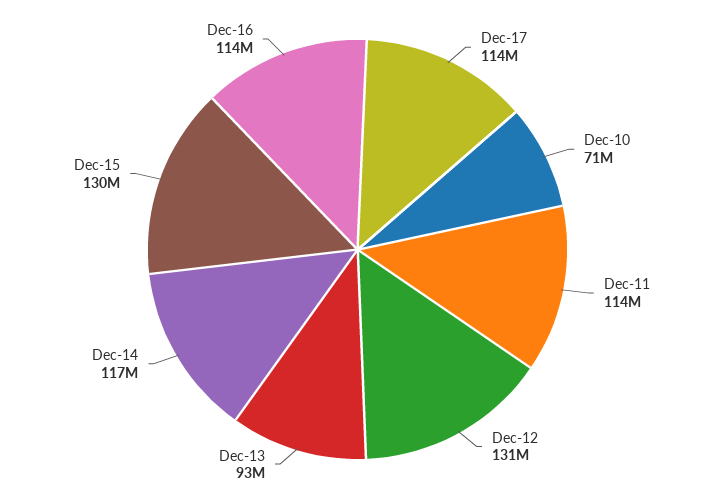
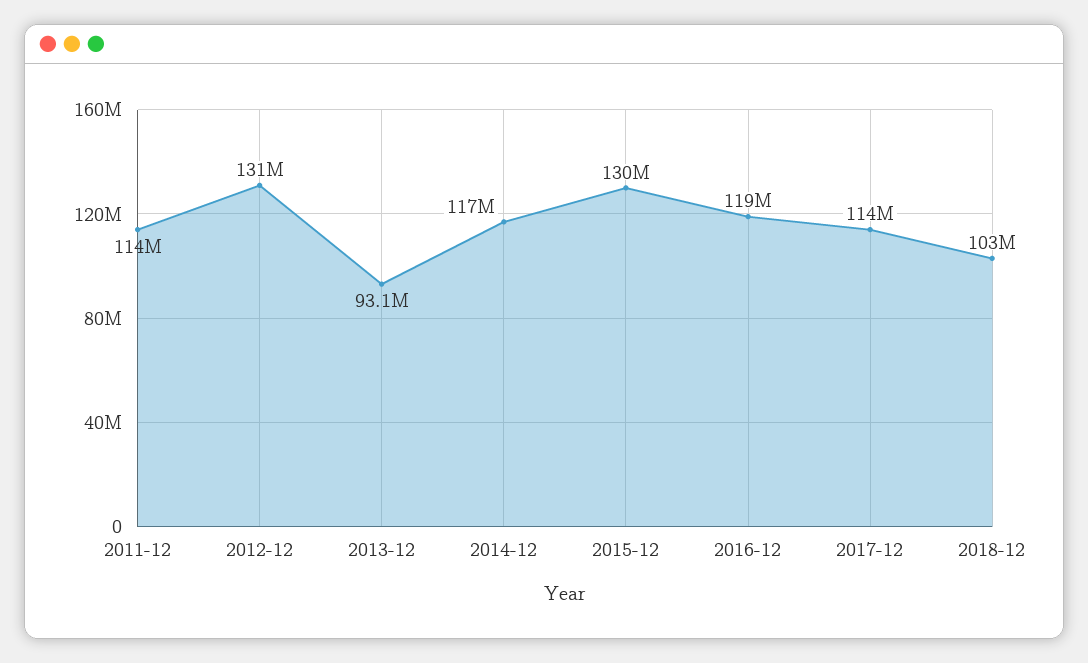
Dec-10: 71000000 -> none
Dec-16: 114000000 -> 119000000
2018-12: none -> 103000000

